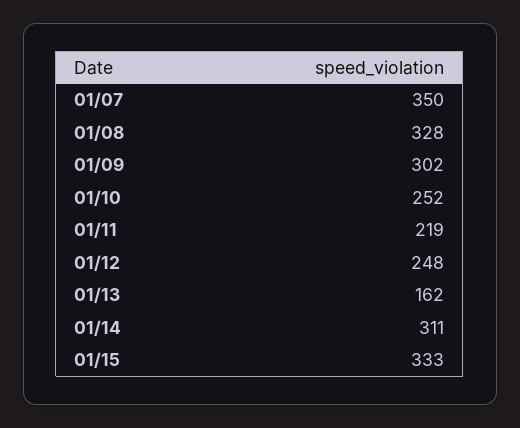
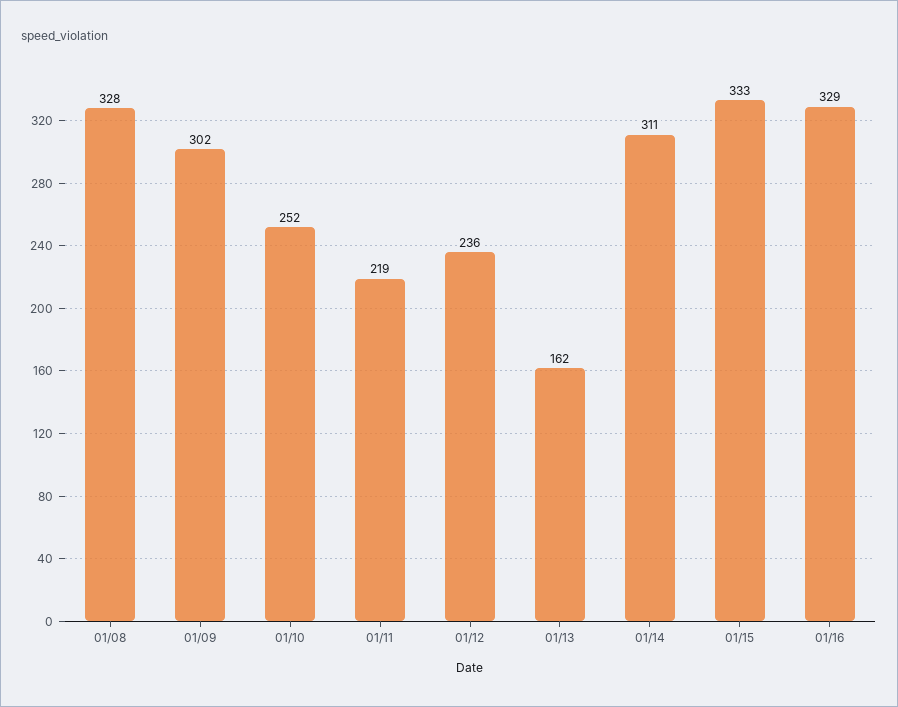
01/07: 350 -> none
01/12: 248 -> 236
01/16: none -> 329

